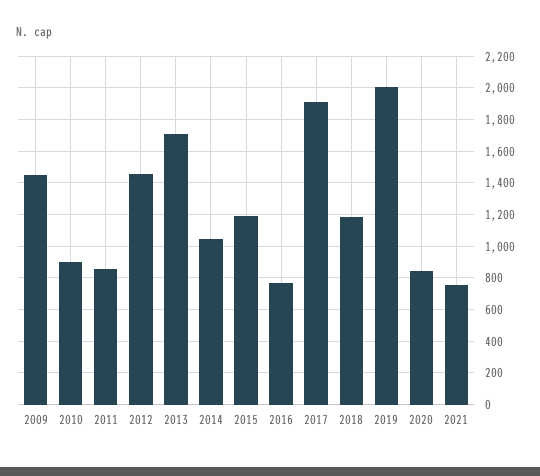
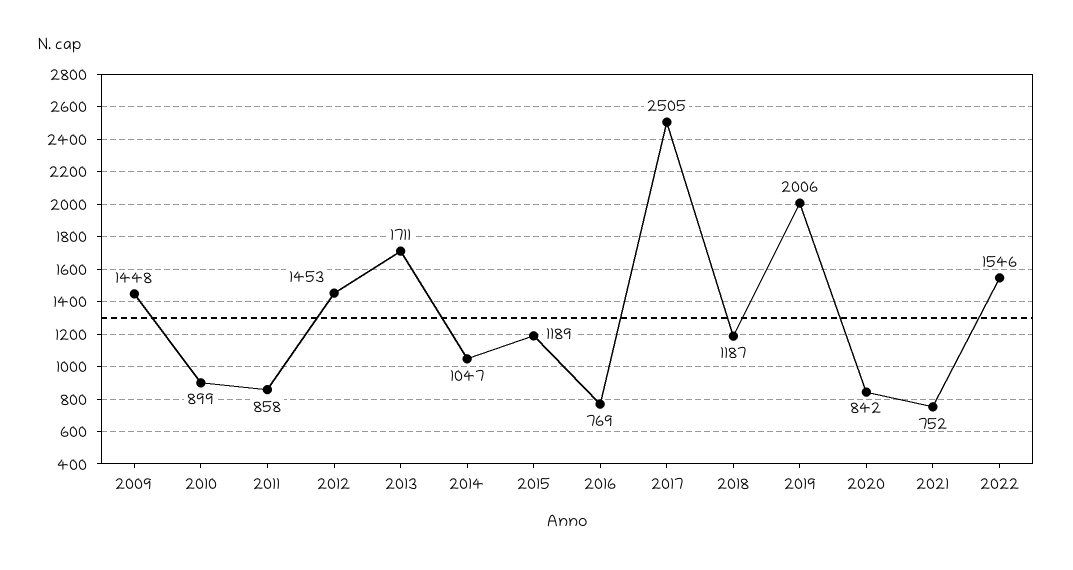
2017: 1900 -> 2505
2022: none -> 1546

